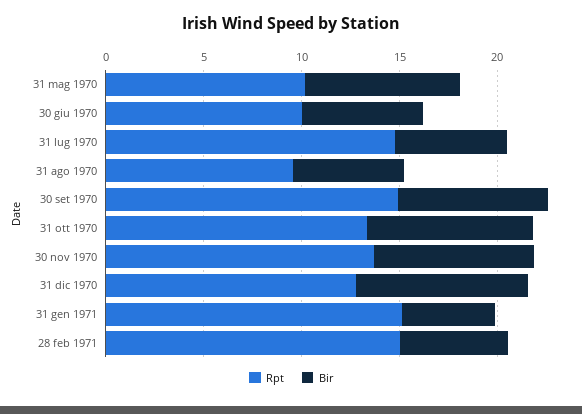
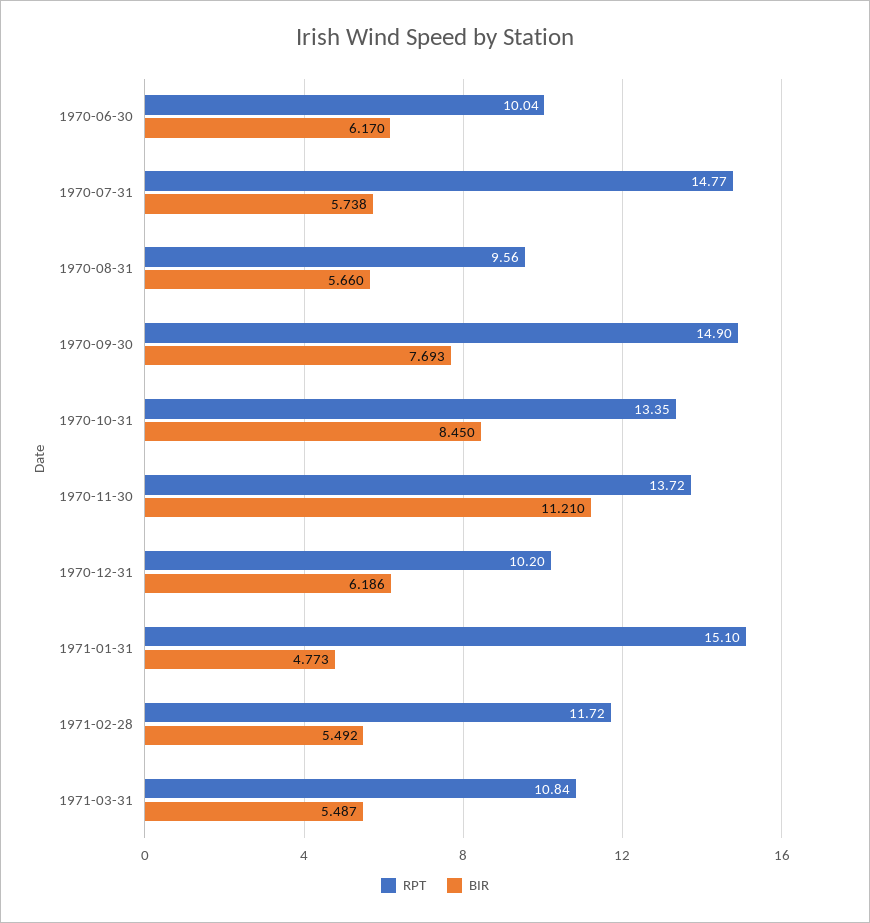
Rpt, 31 mag 1970: 10 -> none
Bir, 31 mag 1970: 8 -> none
Bir, 30 nov 1970: 8 -> 11.21
Rpt, 31 dic 1970: 13 -> 10.2
Bir, 31 dic 1970: 9 -> 6.186
Rpt, 28 feb 1971: 15 -> 11.72
Rpt, 1971-03-31: none -> 10.84
Bir, 1971-03-31: none -> 5.487

